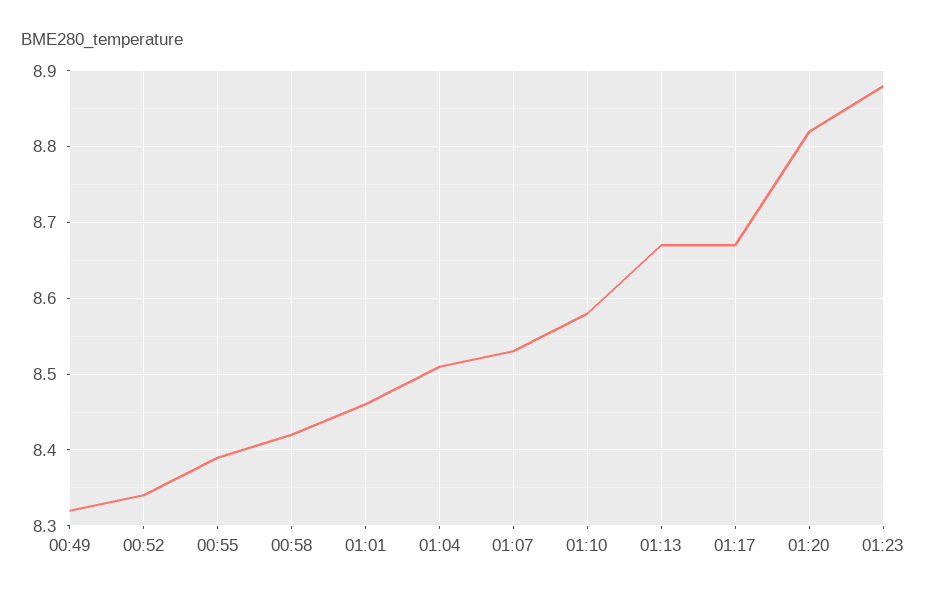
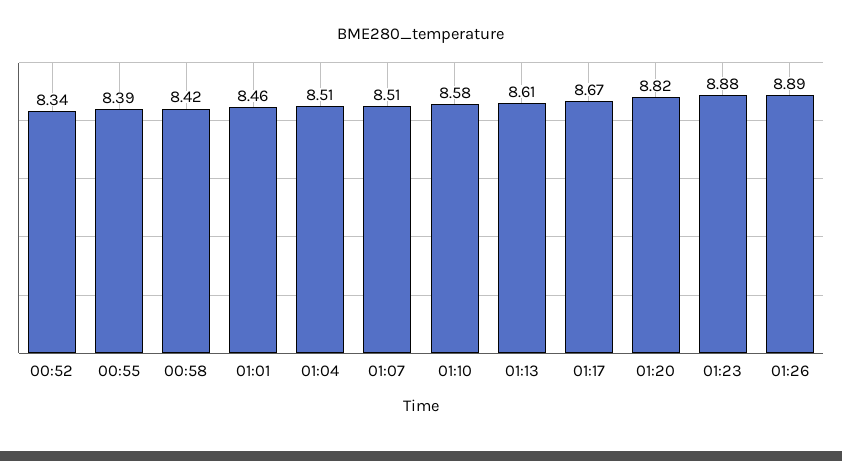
00:49: 8.32 -> none
01:07: 8.53 -> 8.51
01:13: 8.67 -> 8.61
01:26: none -> 8.89

